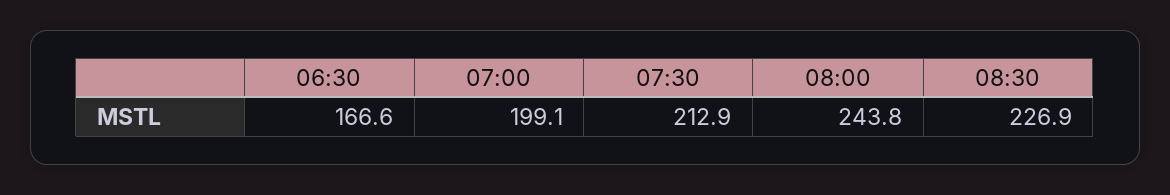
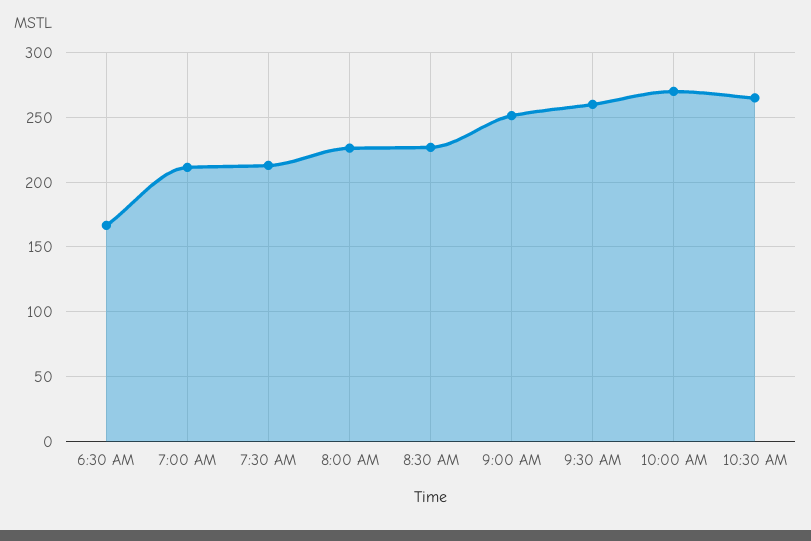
07:00: 199.1 -> 210
08:00: 243.8 -> 225
9:00 AM: none -> 250
9:30 AM: none -> 260
10:00 AM: none -> 270
10:30 AM: none -> 265

